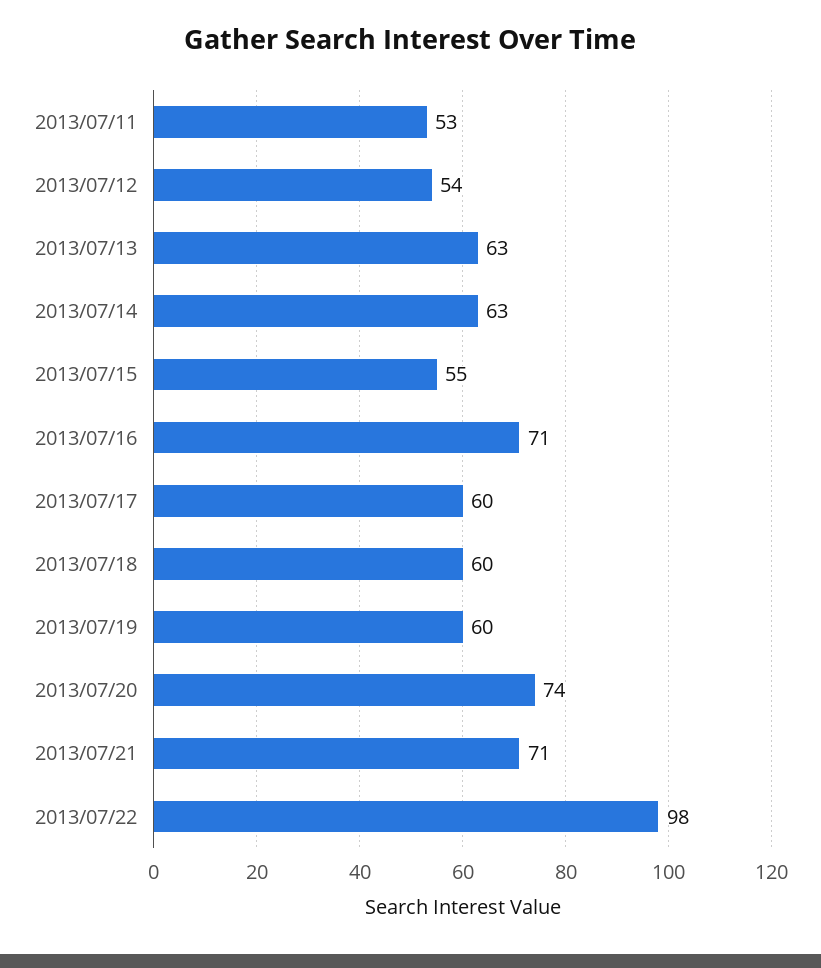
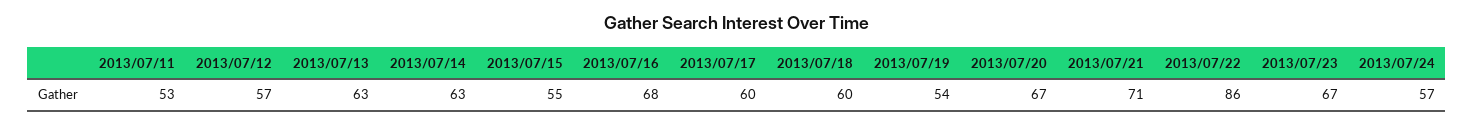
2013/07/12: 54 -> 57
2013/07/16: 71 -> 68
2013/07/19: 60 -> 54
2013/07/20: 74 -> 67
2013/07/22: 98 -> 86
2013/07/23: none -> 67
2013/07/24: none -> 57

